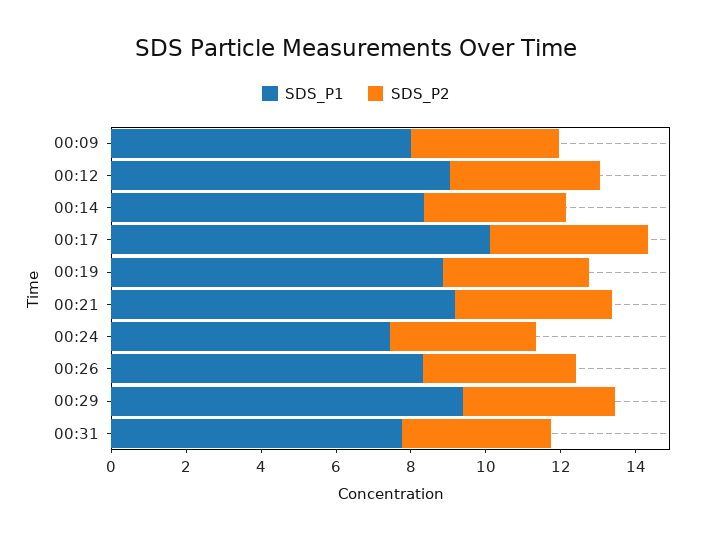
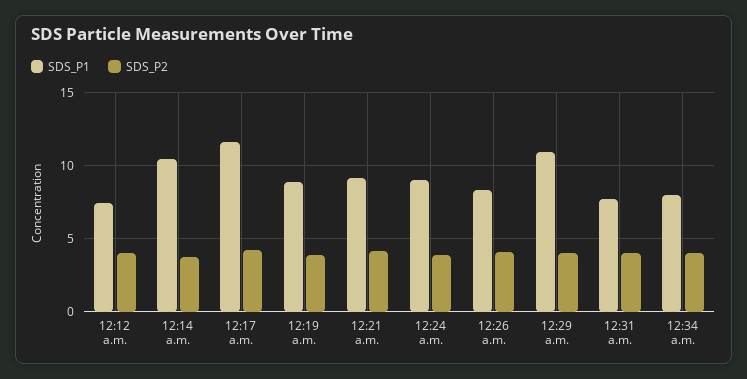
SDS_P1, 00:09: 8 -> none
SDS_P2, 00:09: 4 -> none
SDS_P1, 00:12: 9 -> 7.5
SDS_P1, 00:14: 8.5 -> 10.5
SDS_P1, 00:17: 10 -> 11.5
SDS_P1, 00:24: 7.5 -> 9
SDS_P1, 00:29: 9.5 -> 11
SDS_P1, 12:34 a.m.: none -> 8
SDS_P2, 12:34 a.m.: none -> 4

